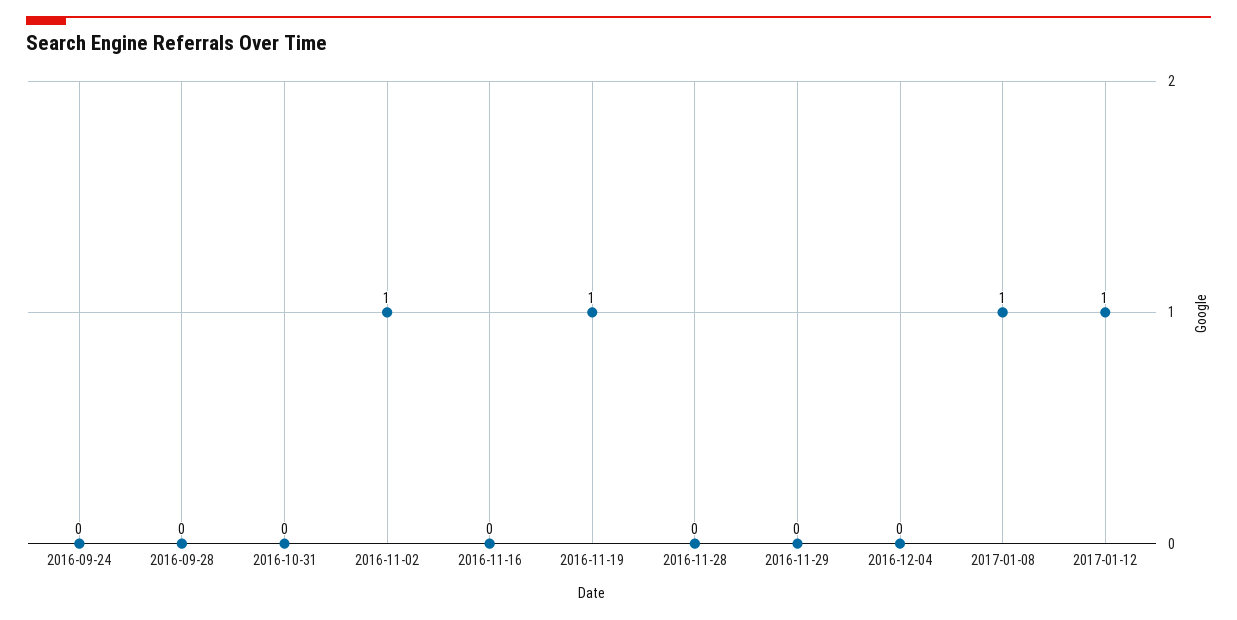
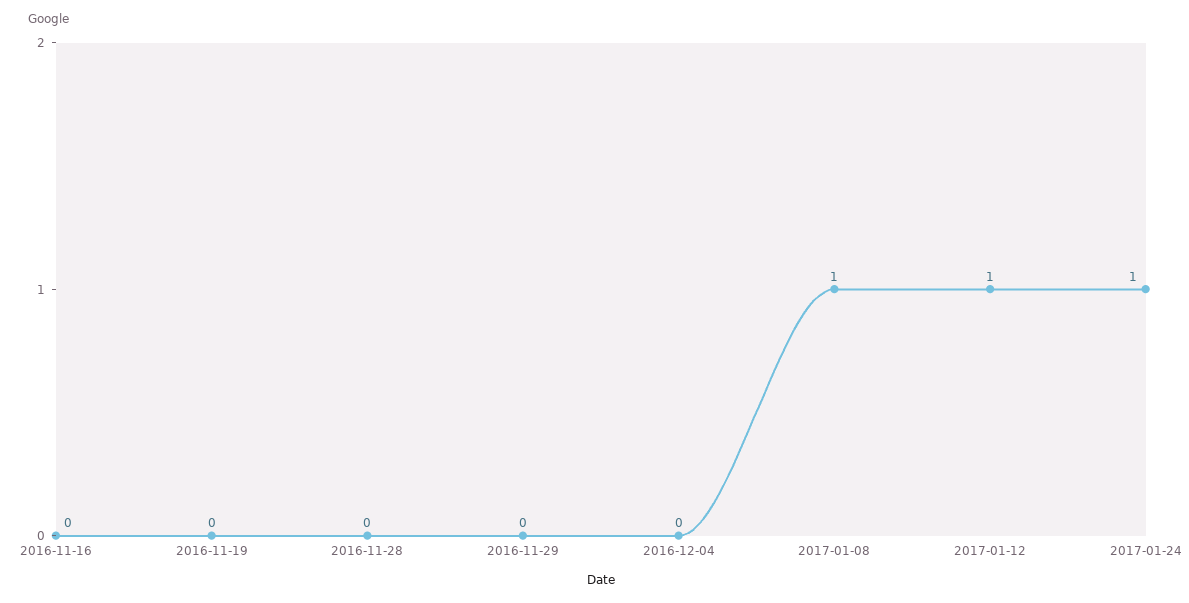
2016-09-24: 0 -> none
2016-09-28: 0 -> none
2016-10-31: 0 -> none
2016-11-02: 1 -> none
2016-11-19: 1 -> 0
2017-01-24: none -> 1

